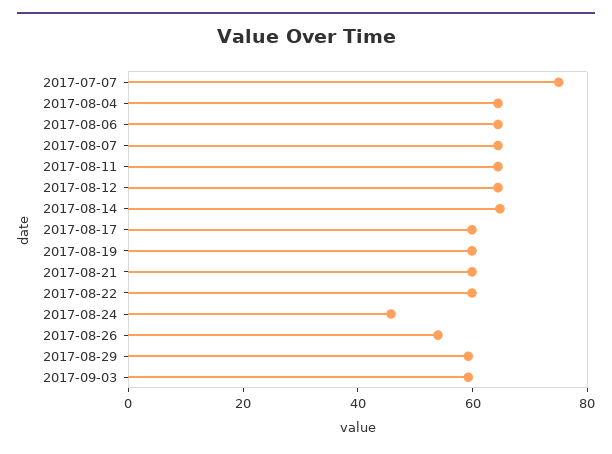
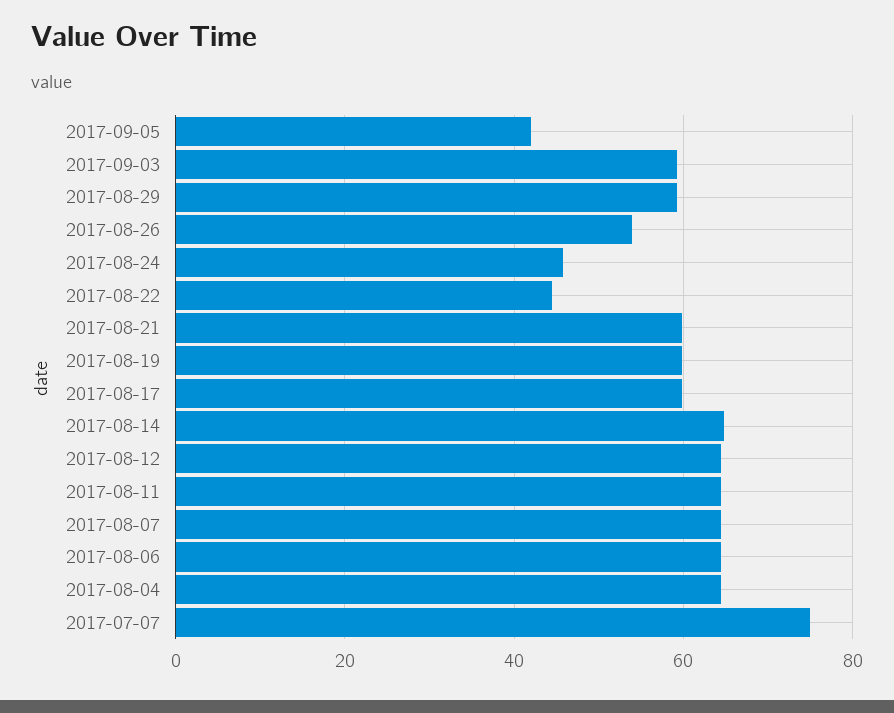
2017-08-22: 60 -> 44
2017-09-05: none -> 42

